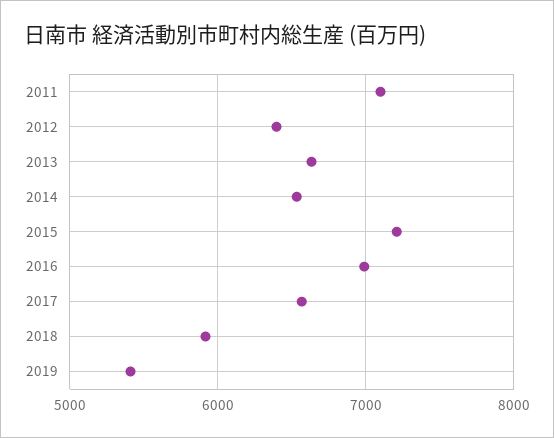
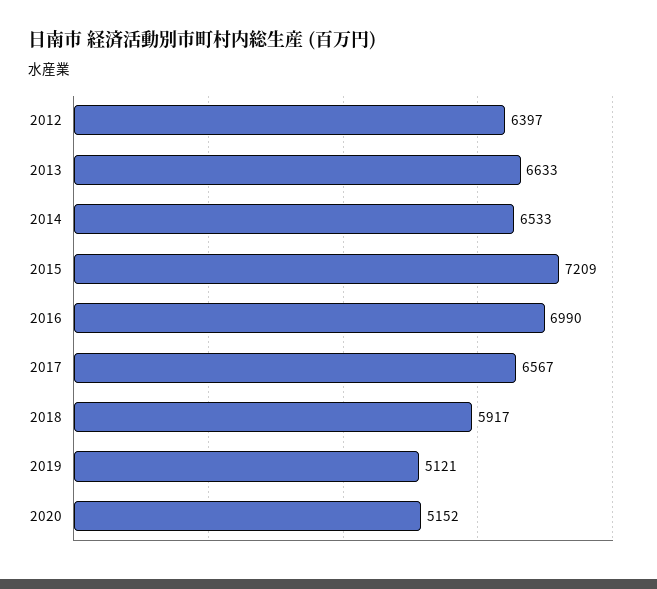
2011: 7100 -> none
2019: 5400 -> 5121
2020: none -> 5152

